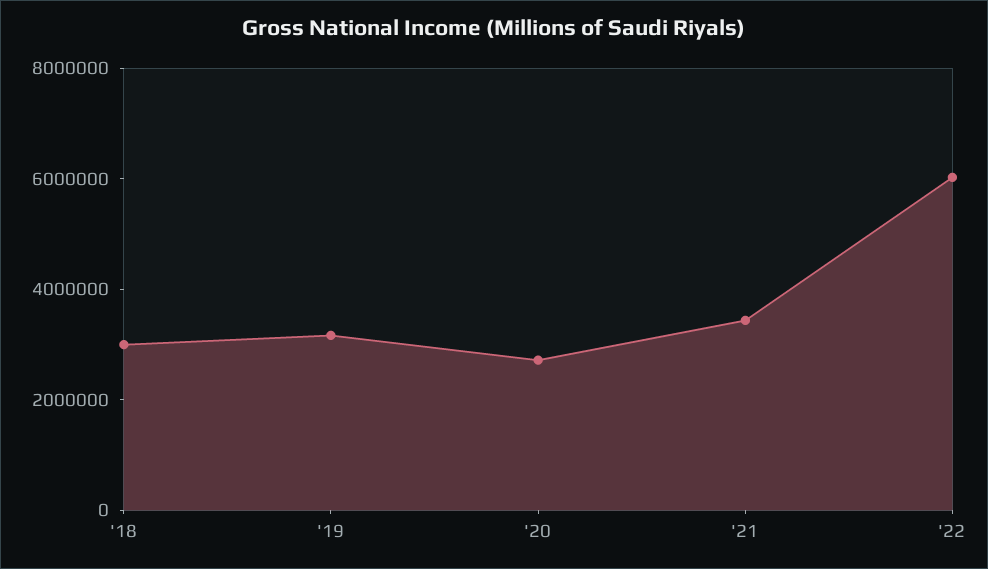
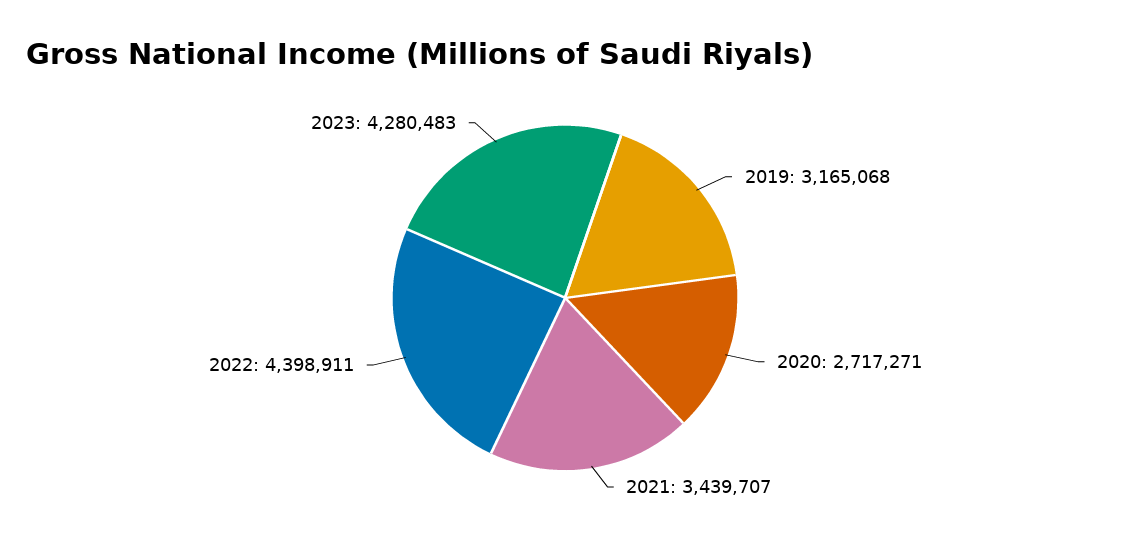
'18: 3000000 -> none
'22: 6000000 -> 4398911
2023: none -> 4280483

